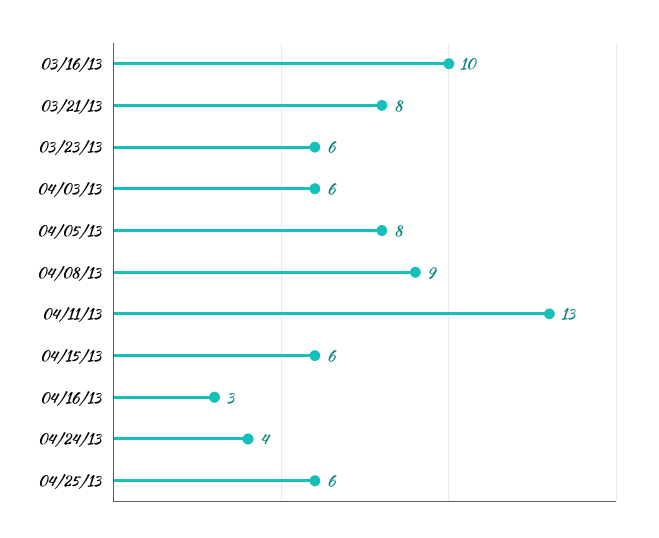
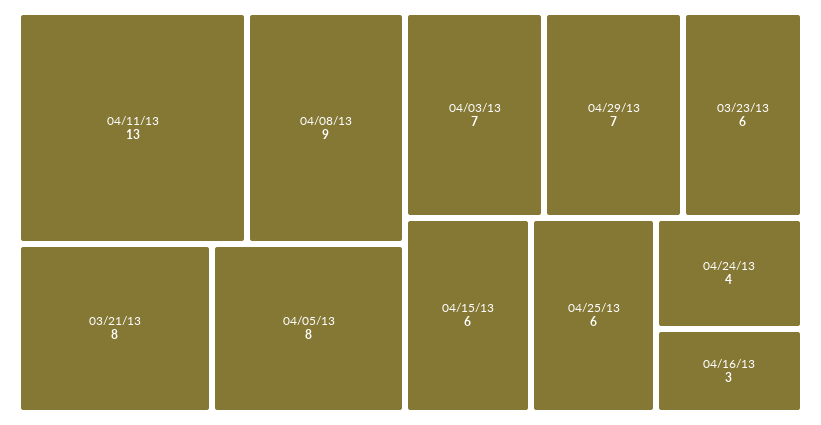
03/16/13: 10 -> none
04/03/13: 6 -> 7
04/29/13: none -> 7

